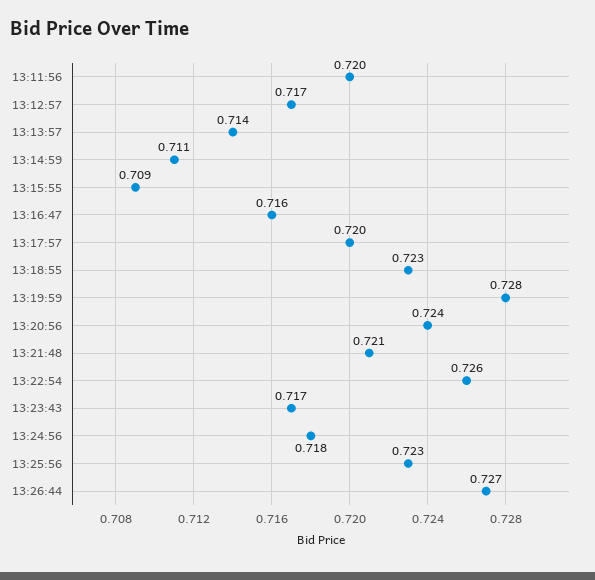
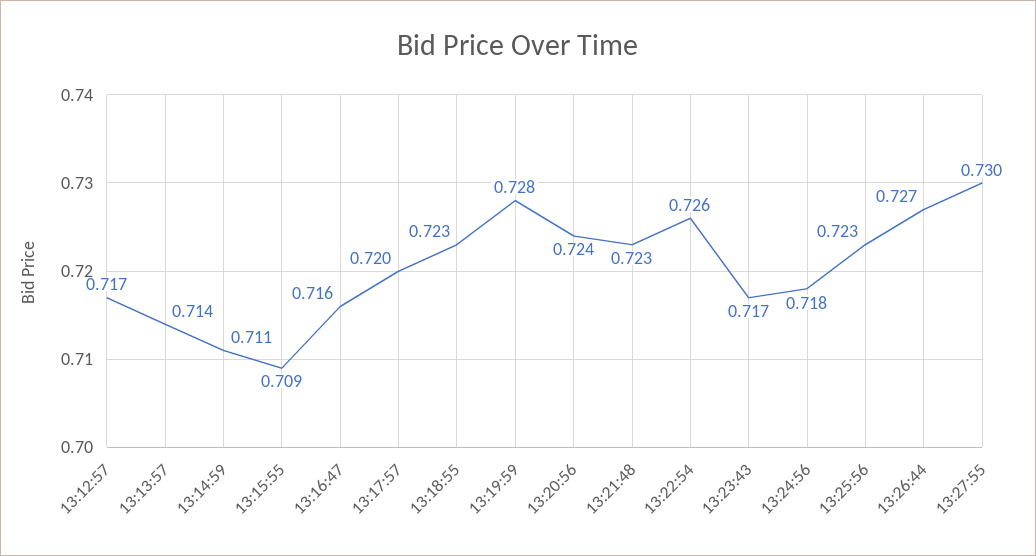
13:11:56: 0.72 -> none
13:21:48: 0.721 -> 0.723
13:27:55: none -> 0.73

